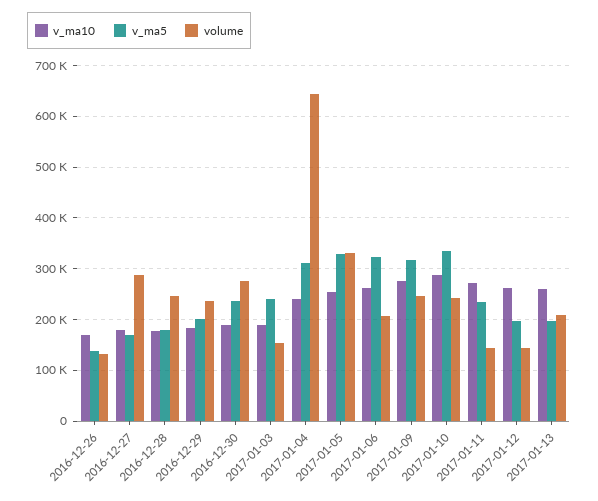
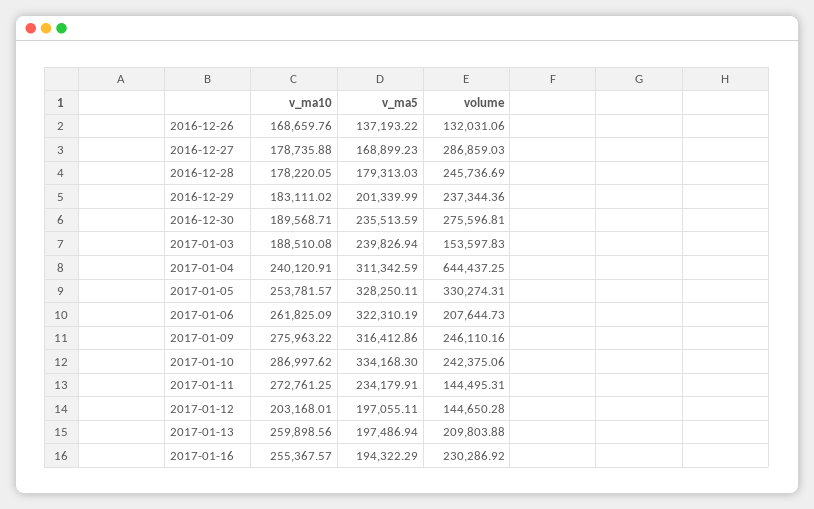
v_ma10, 2017-01-12: 260000 -> 203168.01
v_ma10, 2017-01-16: none -> 255367.57
v_ma5, 2017-01-16: none -> 194322.29
volume, 2017-01-16: none -> 230286.92

